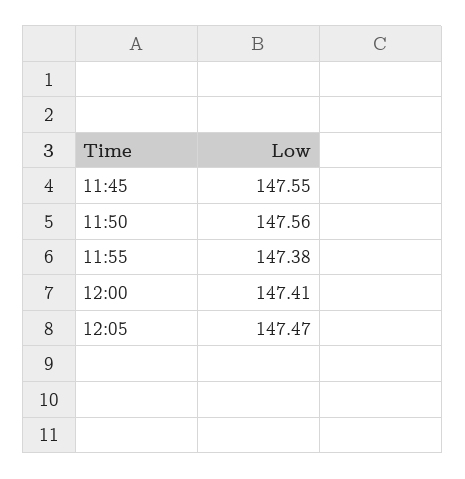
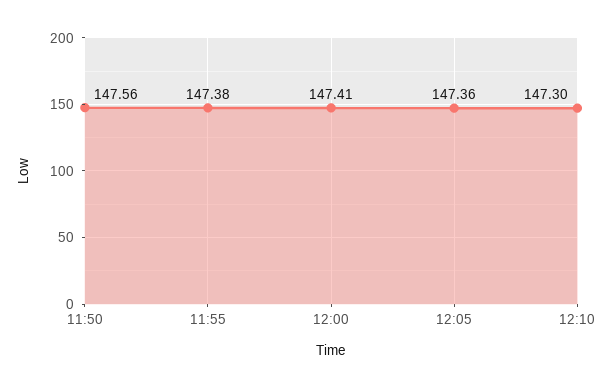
11:45: 147.55 -> none
12:05: 147.47 -> 147.36
12:10: none -> 147.3

